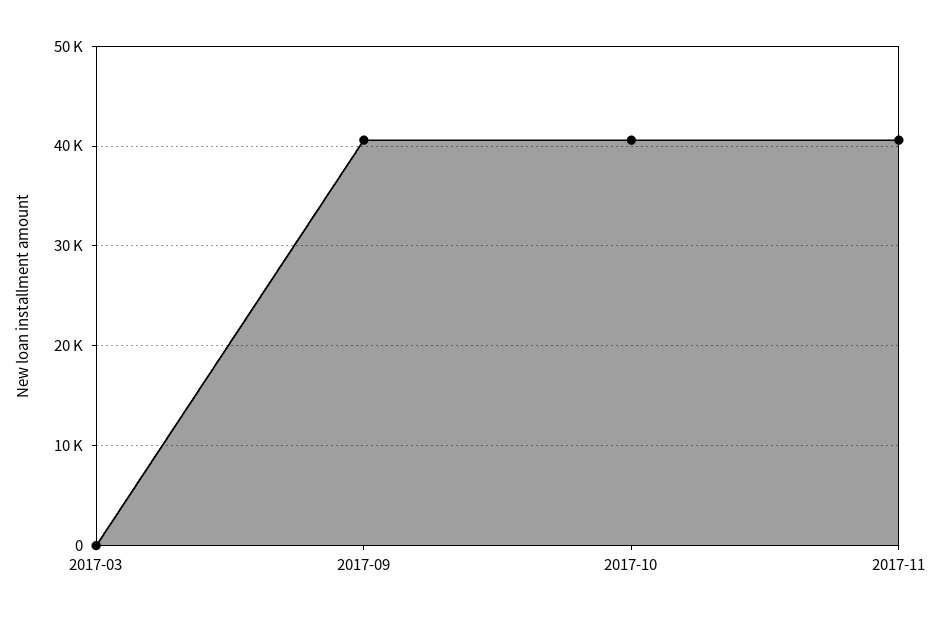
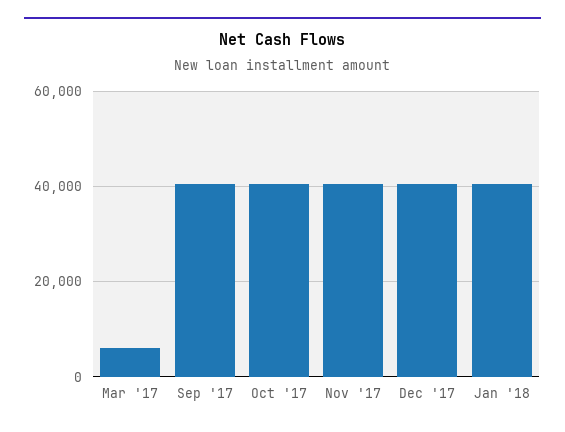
2017-03: 0 -> 6000
Dec '17: none -> 40000
Jan '18: none -> 40000

